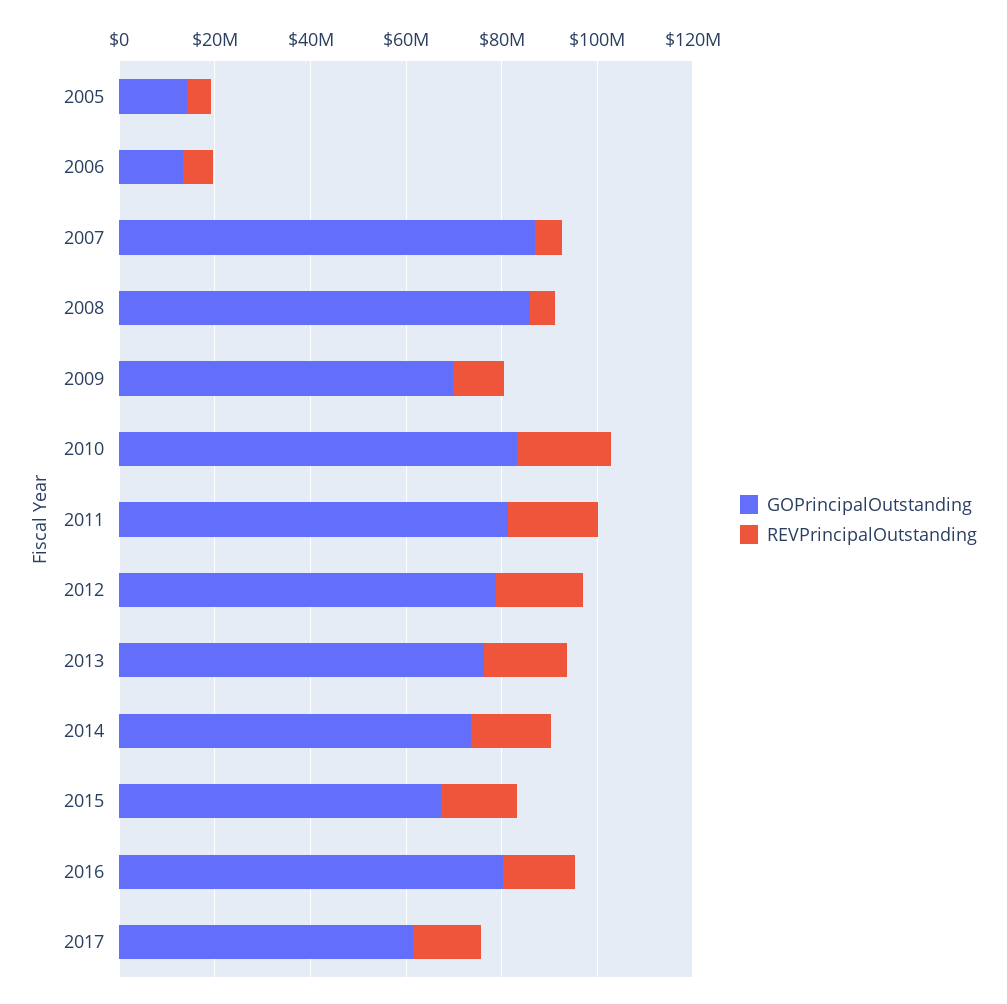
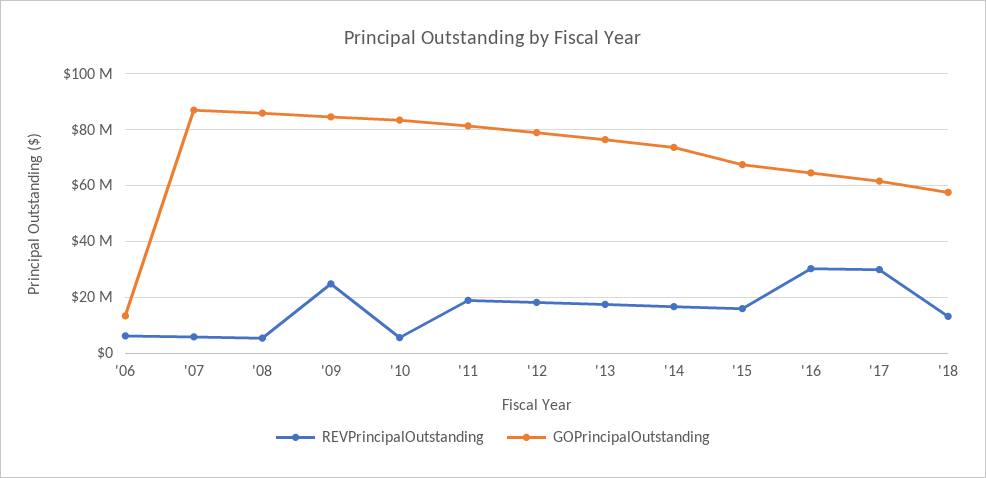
GOPrincipalOutstanding, 2005: 15000000 -> none
REVPrincipalOutstanding, 2005: 5000000 -> none
GOPrincipalOutstanding, 2009: 70000000 -> 85000000
REVPrincipalOutstanding, 2009: 10000000 -> 25000000
REVPrincipalOutstanding, 2010: 20000000 -> 5000000
GOPrincipalOutstanding, 2016: 80000000 -> 65000000
REVPrincipalOutstanding, 2016: 15000000 -> 30000000
REVPrincipalOutstanding, 2017: 15000000 -> 30000000
REVPrincipalOutstanding, '18: none -> 12500000
GOPrincipalOutstanding, '18: none -> 57500000

